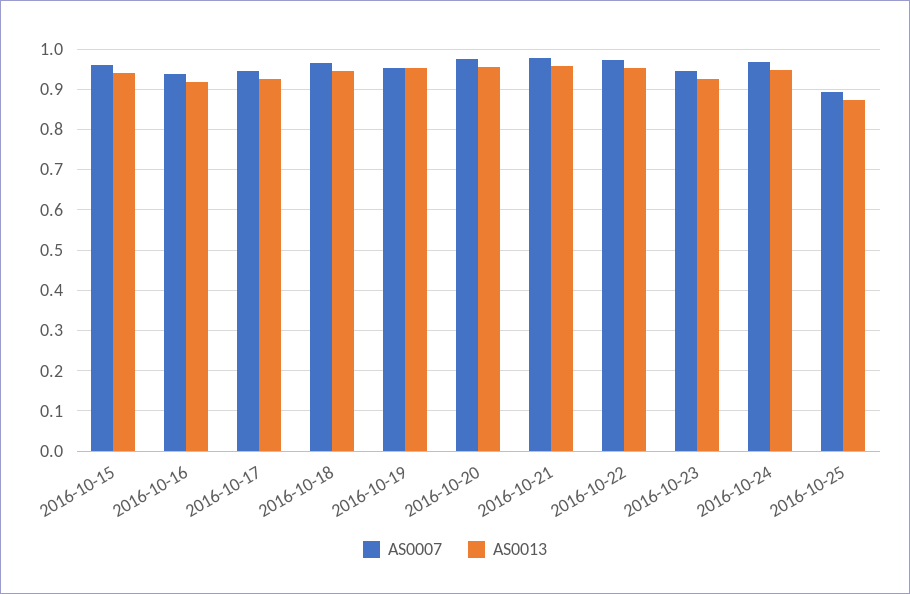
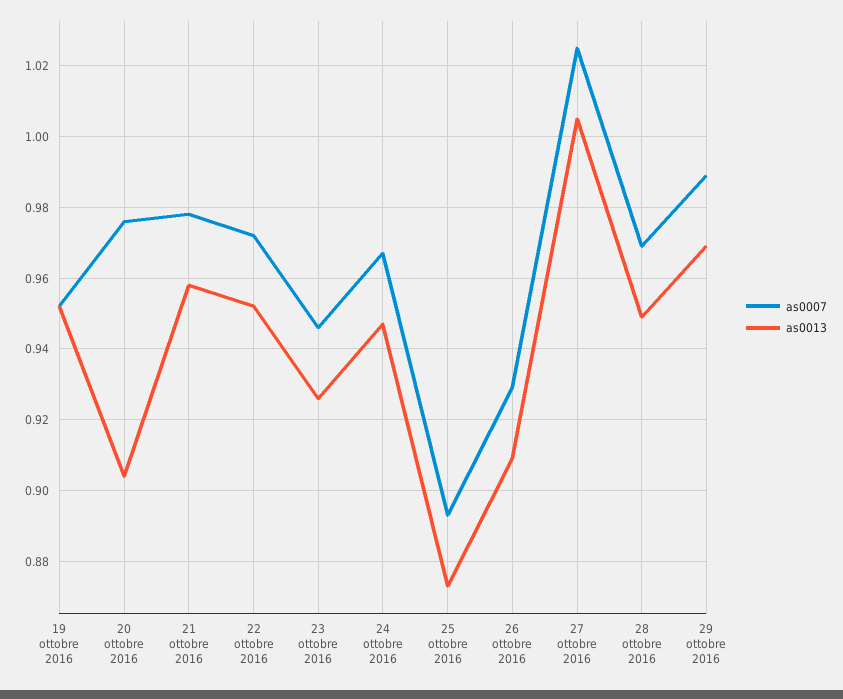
AS0007, 2016-10-15: 0.96 -> none
AS0013, 2016-10-15: 0.94 -> none
AS0007, 2016-10-16: 0.94 -> none
AS0013, 2016-10-16: 0.92 -> none
AS0007, 2016-10-17: 0.94 -> none
AS0013, 2016-10-17: 0.92 -> none
AS0007, 2016-10-18: 0.96 -> none
AS0013, 2016-10-18: 0.94 -> none
AS0013, 2016-10-20: 0.96 -> 0.905
AS0007, 26 ottobre 2016: none -> 0.93
AS0013, 26 ottobre 2016: none -> 0.91
AS0007, 27 ottobre 2016: none -> 1.025
AS0013, 27 ottobre 2016: none -> 1.005
AS0007, 28 ottobre 2016: none -> 0.97
AS0013, 28 ottobre 2016: none -> 0.95
AS0007, 29 ottobre 2016: none -> 0.99
AS0013, 29 ottobre 2016: none -> 0.97

